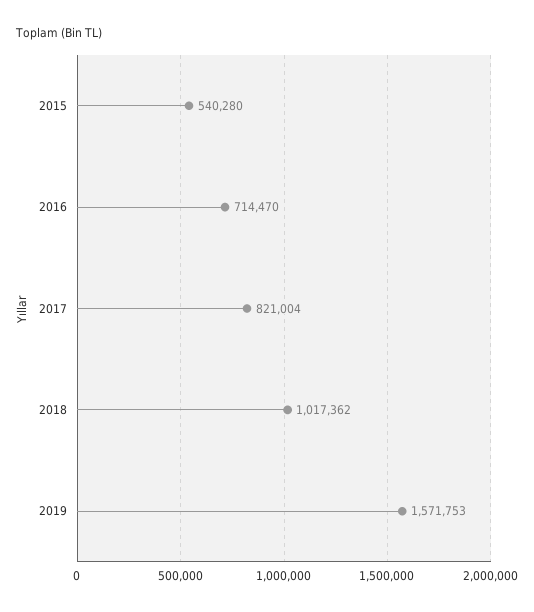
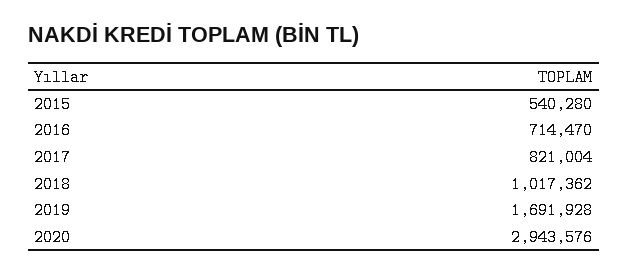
2019: 1571753 -> 1691928
2020: none -> 2943576

